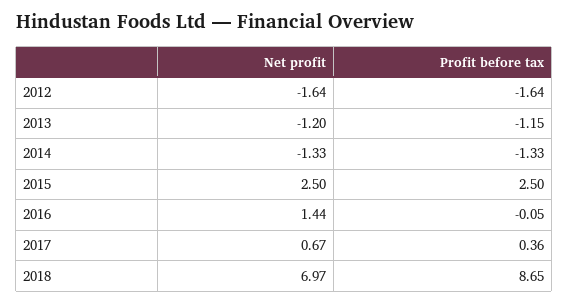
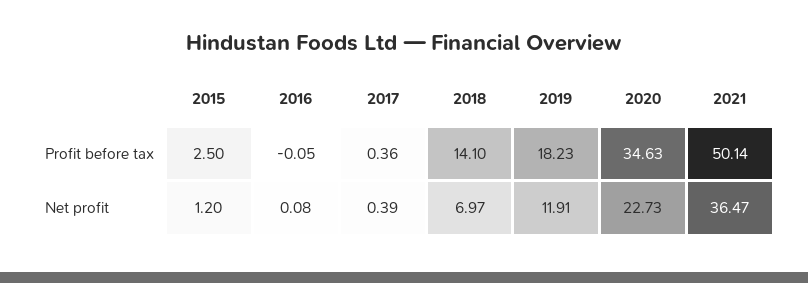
Net profit, 2012: -1.64 -> none
Profit before tax, 2012: -1.64 -> none
Net profit, 2013: -1.2 -> none
Profit before tax, 2013: -1.15 -> none
Net profit, 2014: -1.33 -> none
Profit before tax, 2014: -1.33 -> none
Net profit, 2015: 2.5 -> 1.2
Net profit, 2016: 1.44 -> 0.08
Net profit, 2017: 0.67 -> 0.39
Profit before tax, 2018: 8.65 -> 14.1
Profit before tax, 2019: none -> 18.23
Profit before tax, 2020: none -> 34.63
Profit before tax, 2021: none -> 50.14
Net profit, 2019: none -> 11.91
Net profit, 2020: none -> 22.73
Net profit, 2021: none -> 36.47

